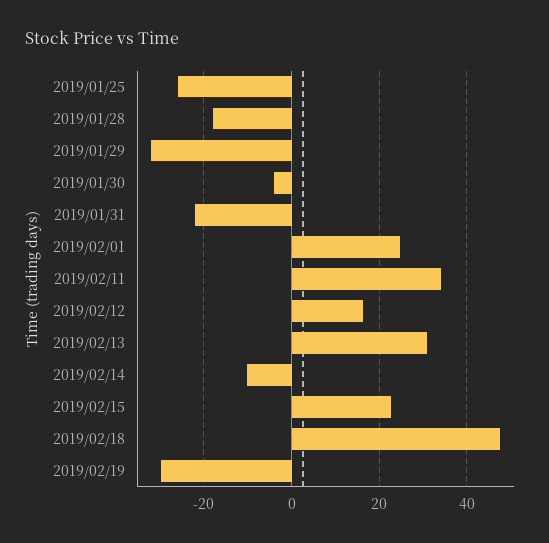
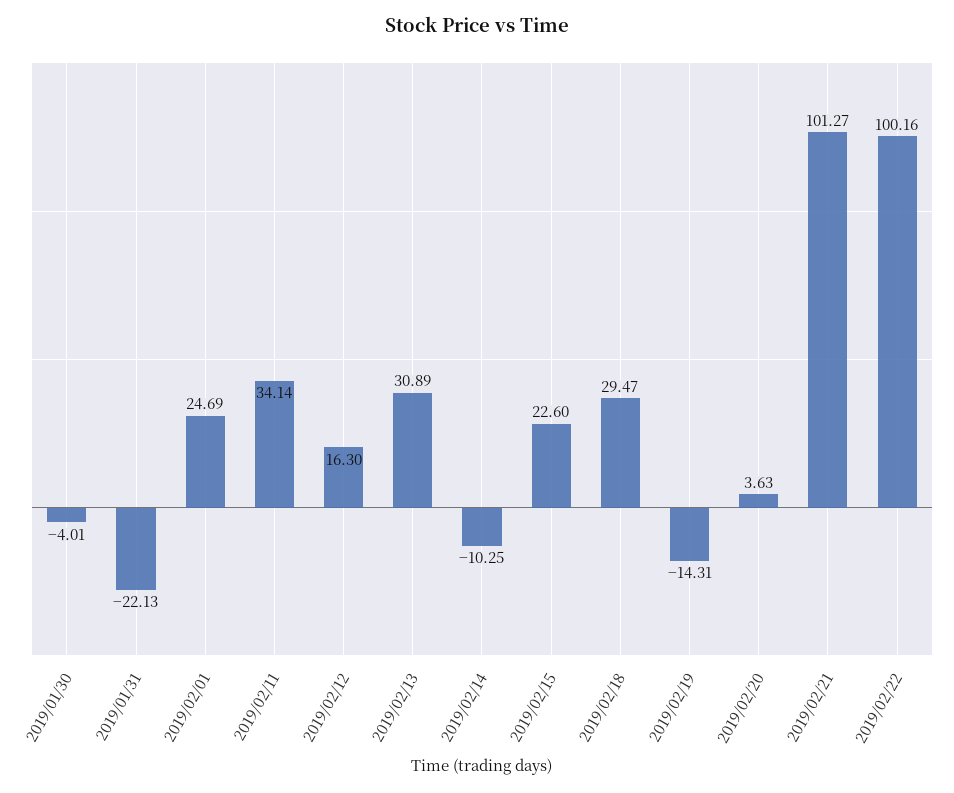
2019/01/25: -26 -> none
2019/01/28: -18 -> none
2019/01/29: -32 -> none
2019/02/18: 48 -> 29.47
2019/02/19: -30 -> -14.31
2019/02/20: none -> 3.63
2019/02/21: none -> 101.27
2019/02/22: none -> 100.16

